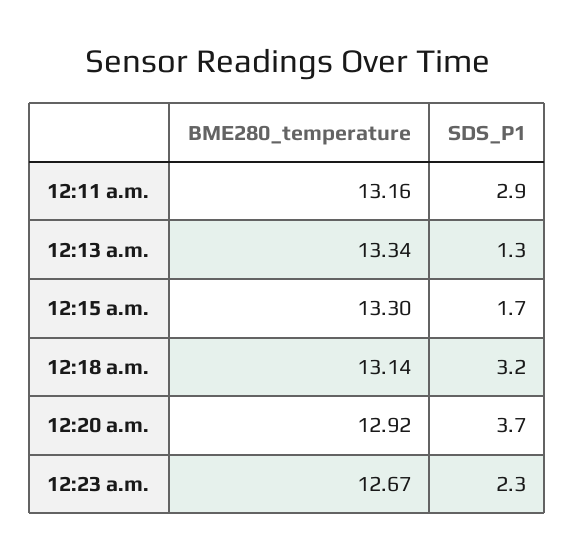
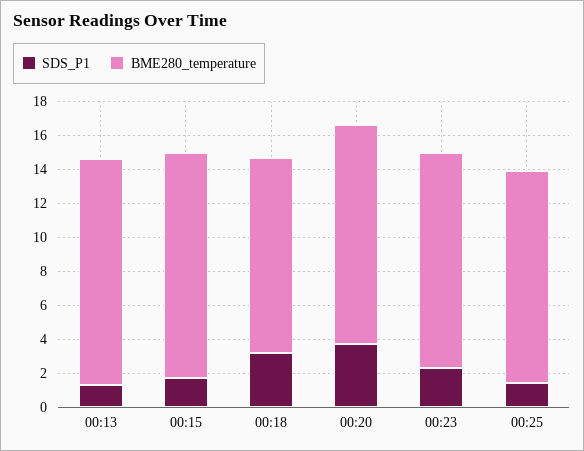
BME280_temperature, 12:11 a.m.: 13.16 -> none
SDS_P1, 12:11 a.m.: 2.9 -> none
BME280_temperature, 12:18 a.m.: 13.14 -> 11.5
SDS_P1, 00:25: none -> 1.5
BME280_temperature, 00:25: none -> 12.5

